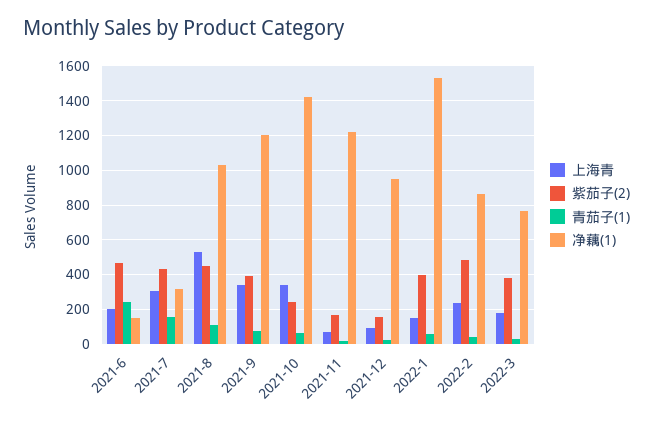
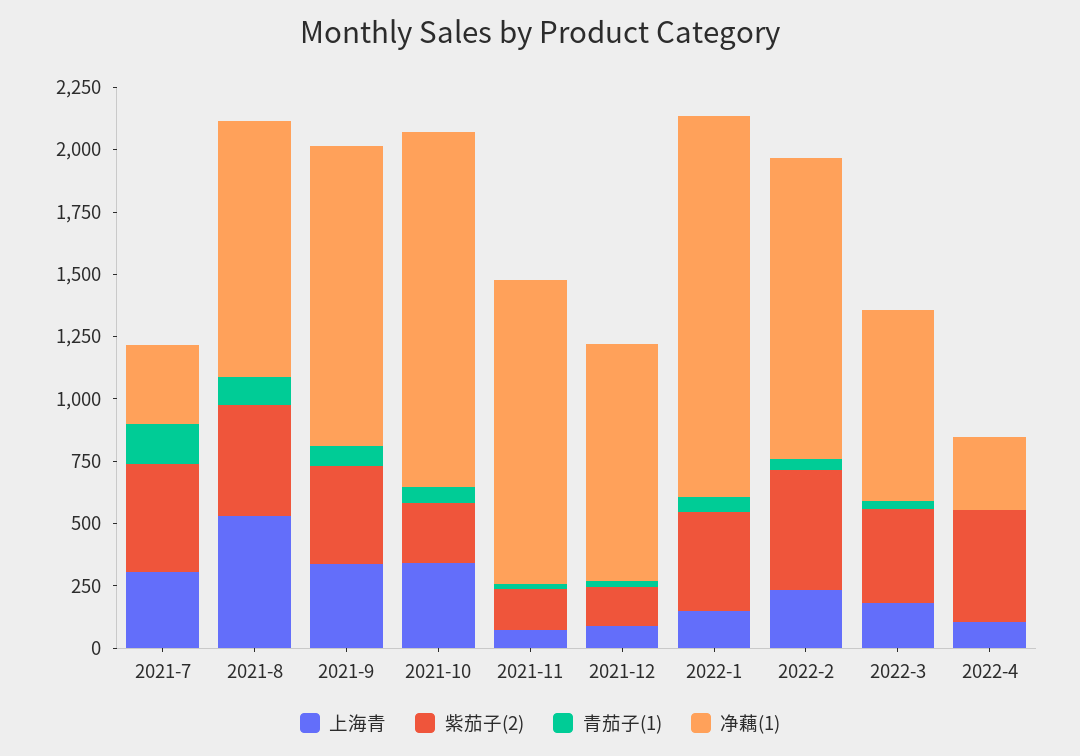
上海青, 2021-6: 200 -> none
紫茄子(2), 2021-6: 450 -> none
青茄子(1), 2021-6: 250 -> none
净藕(1), 2021-6: 150 -> none
净藕(1), 2022-2: 850 -> 1200
上海青, 2022-4: none -> 100
紫茄子(2), 2022-4: none -> 450
青茄子(1), 2022-4: none -> 0
净藕(1), 2022-4: none -> 300

